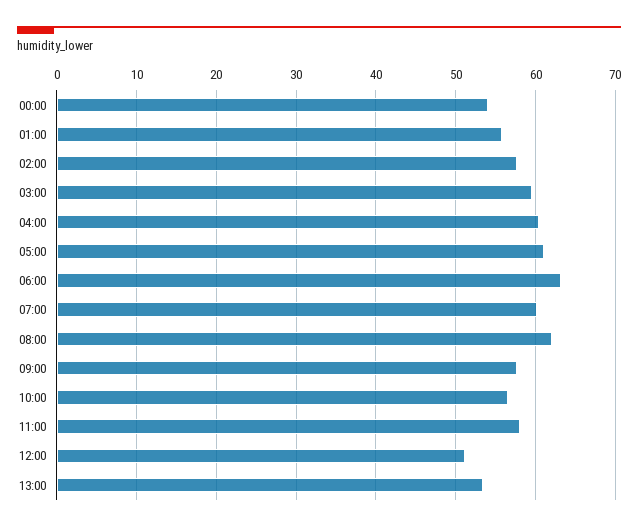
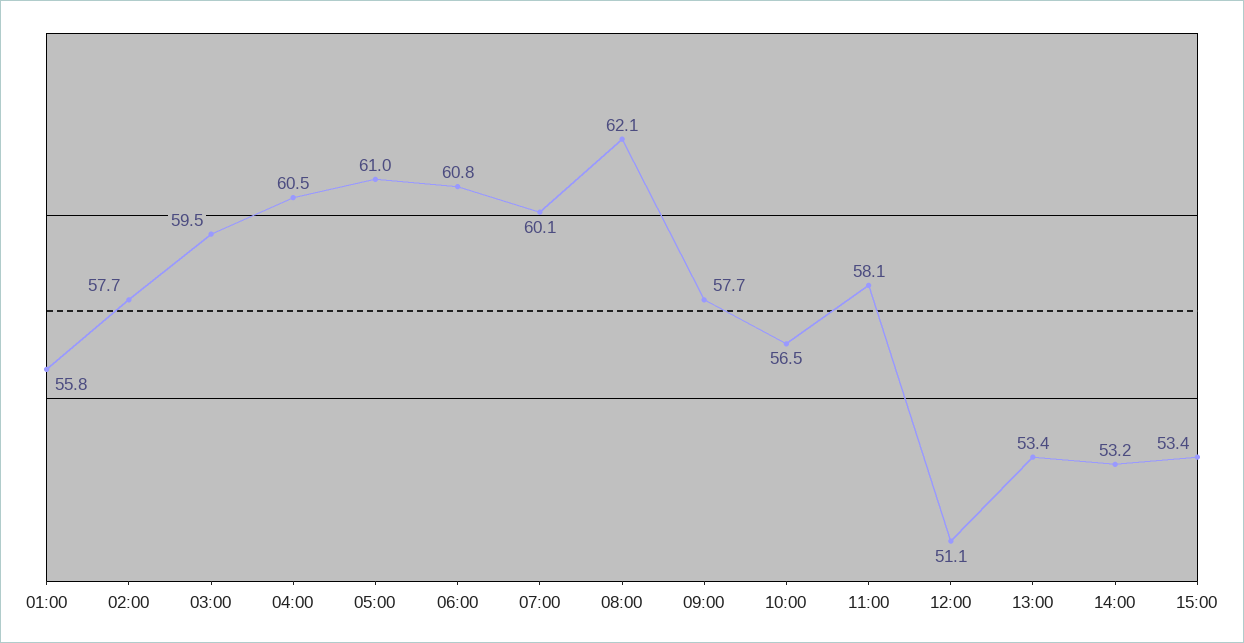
00:00: 54 -> none
06:00: 63 -> 60.8
14:00: none -> 53.2
15:00: none -> 53.4

